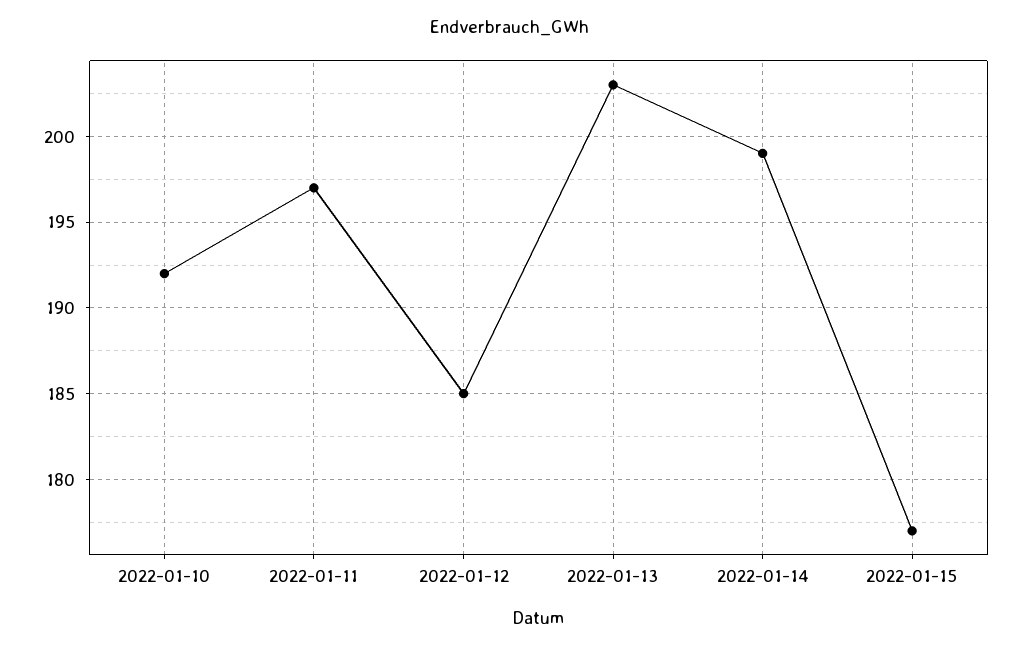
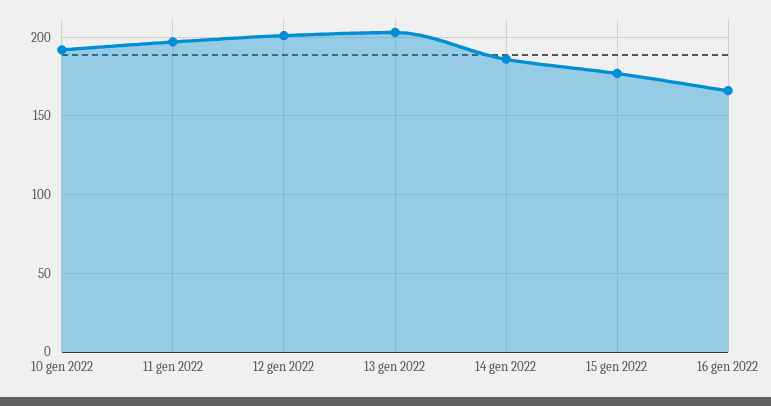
2022-01-12: 185 -> 200
2022-01-14: 199 -> 185
16 gen 2022: none -> 165

